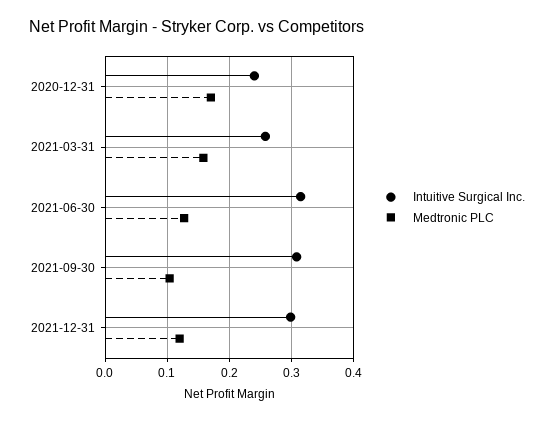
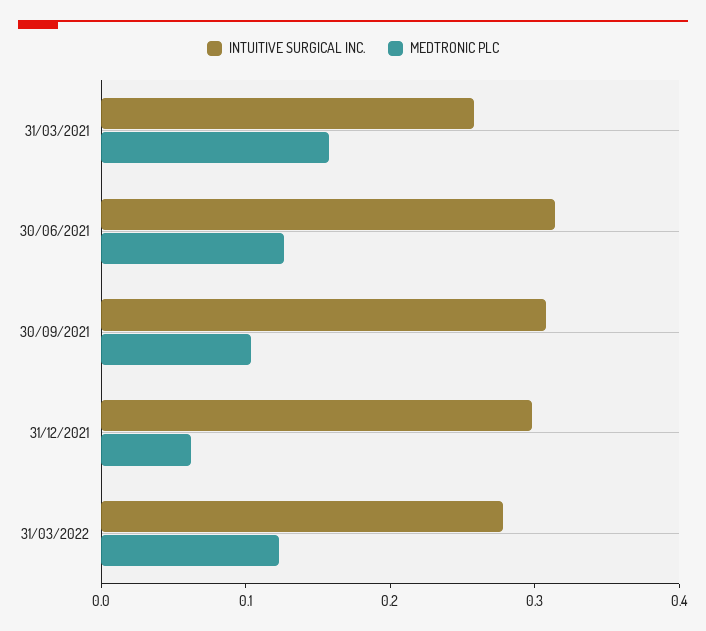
Intuitive Surgical Inc., 2020-12-31: 0.24 -> none
Medtronic PLC, 2020-12-31: 0.17 -> none
Medtronic PLC, 2021-12-31: 0.12 -> 0.06
Intuitive Surgical Inc., 31/03/2022: none -> 0.28
Medtronic PLC, 31/03/2022: none -> 0.12

